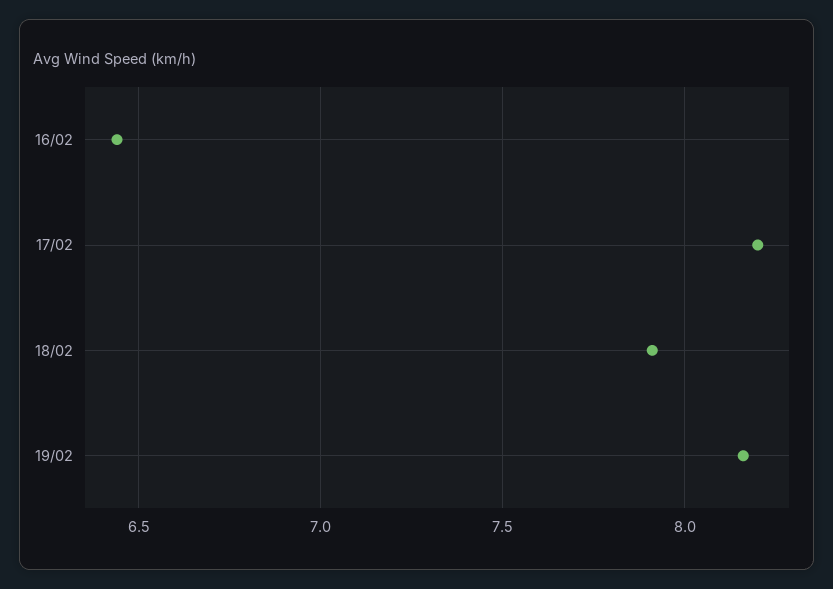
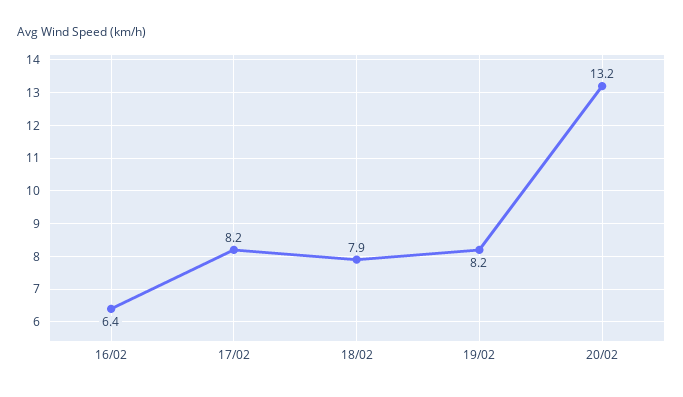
20/02: none -> 13.2

